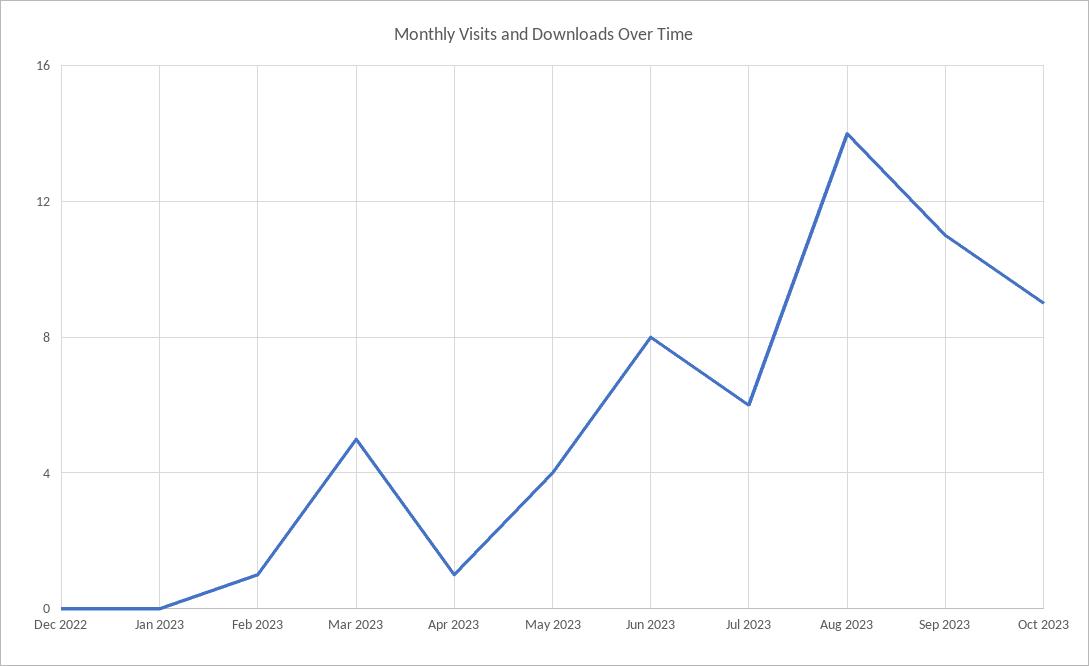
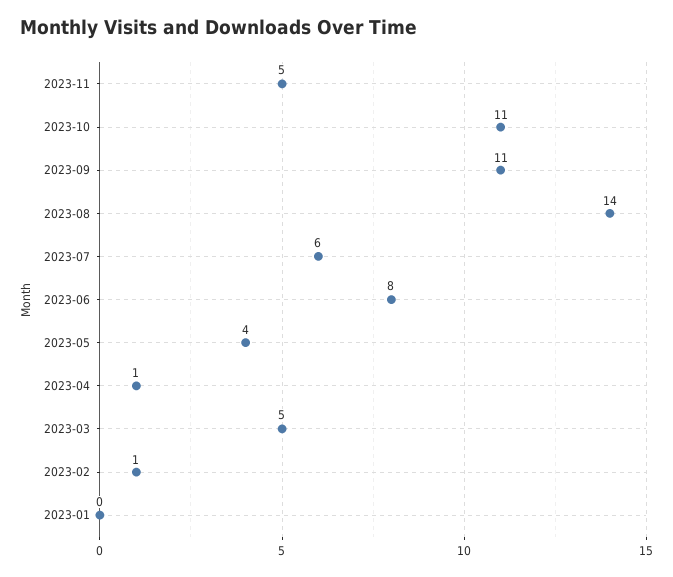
Dec 2022: 0 -> none
Oct 2023: 9 -> 11
2023-11: none -> 5

